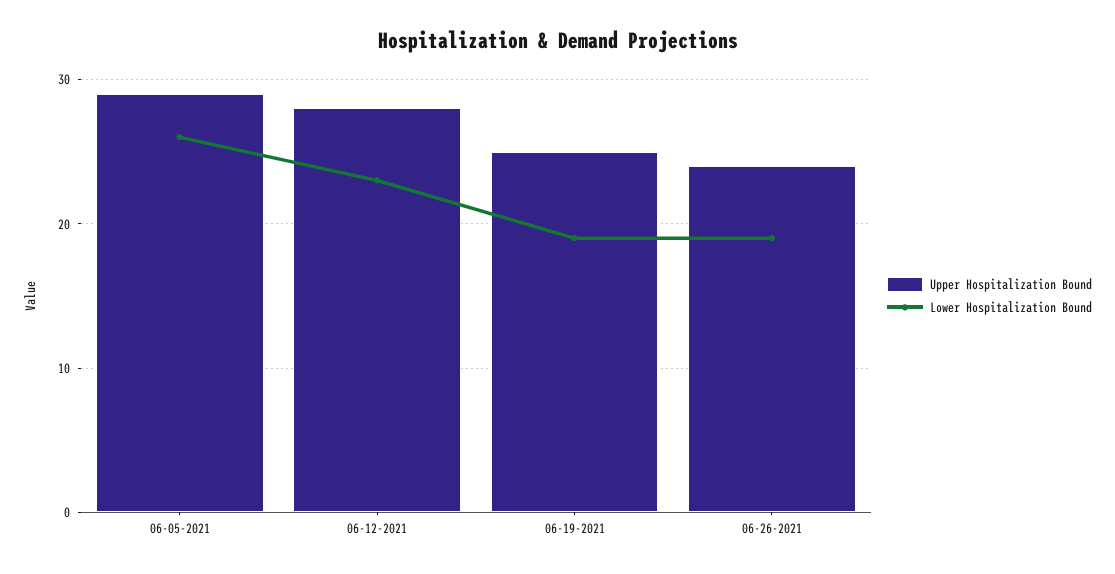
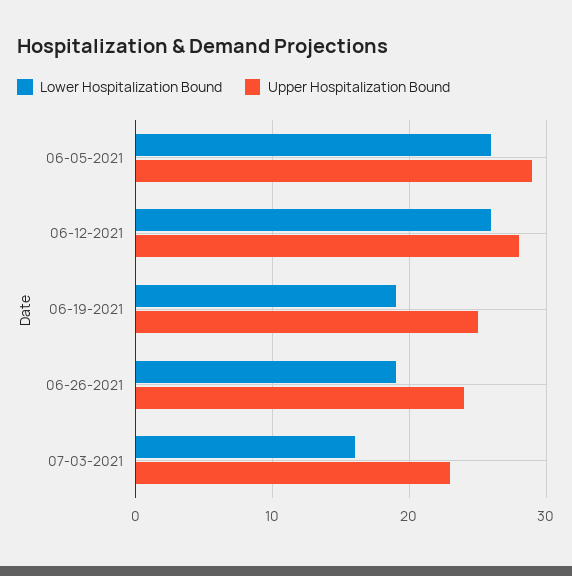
Lower Hospitalization Bound, 06-12-2021: 23 -> 26
Lower Hospitalization Bound, 07-03-2021: none -> 16
Upper Hospitalization Bound, 07-03-2021: none -> 23

